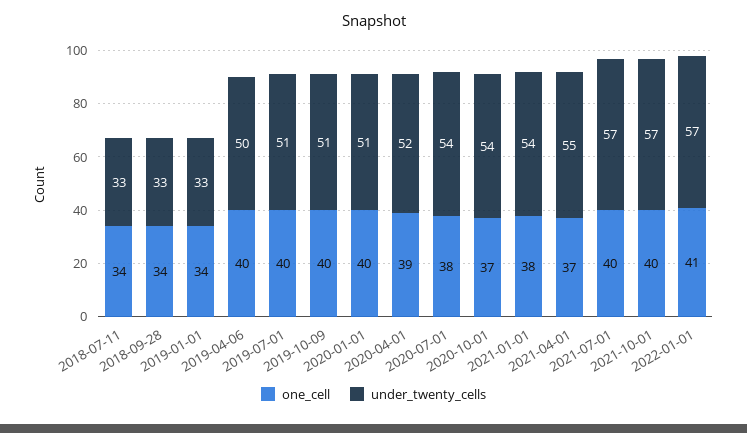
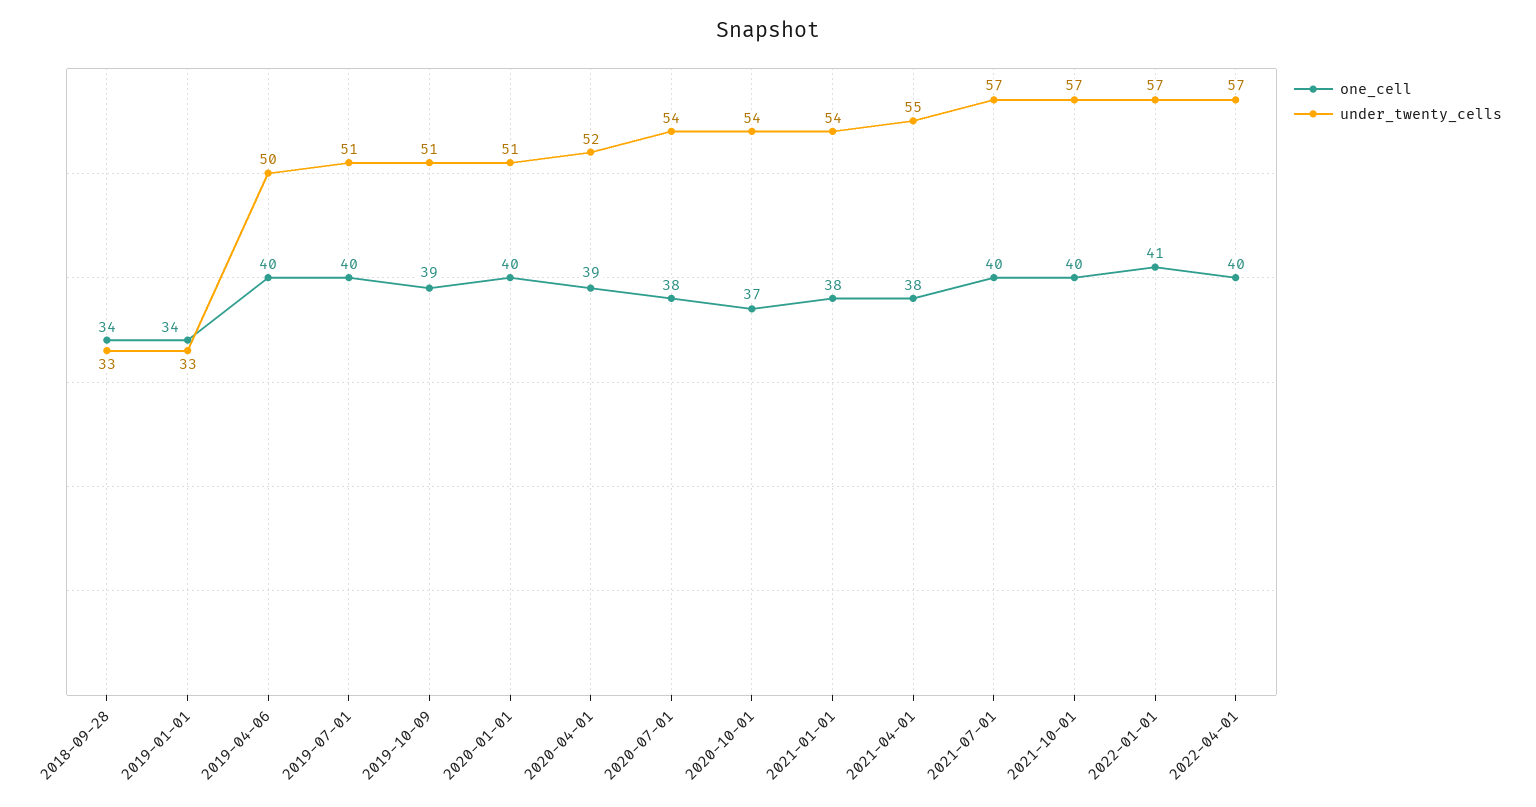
one_cell, 2018-07-11: 34 -> none
under_twenty_cells, 2018-07-11: 33 -> none
one_cell, 2019-10-09: 40 -> 39
one_cell, 2021-04-01: 37 -> 38
one_cell, 2022-04-01: none -> 40
under_twenty_cells, 2022-04-01: none -> 57

